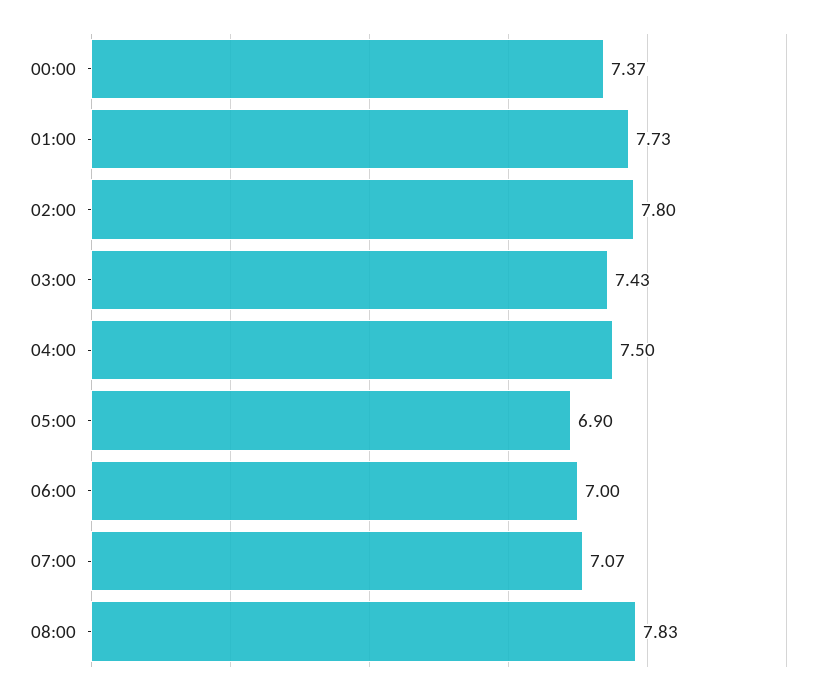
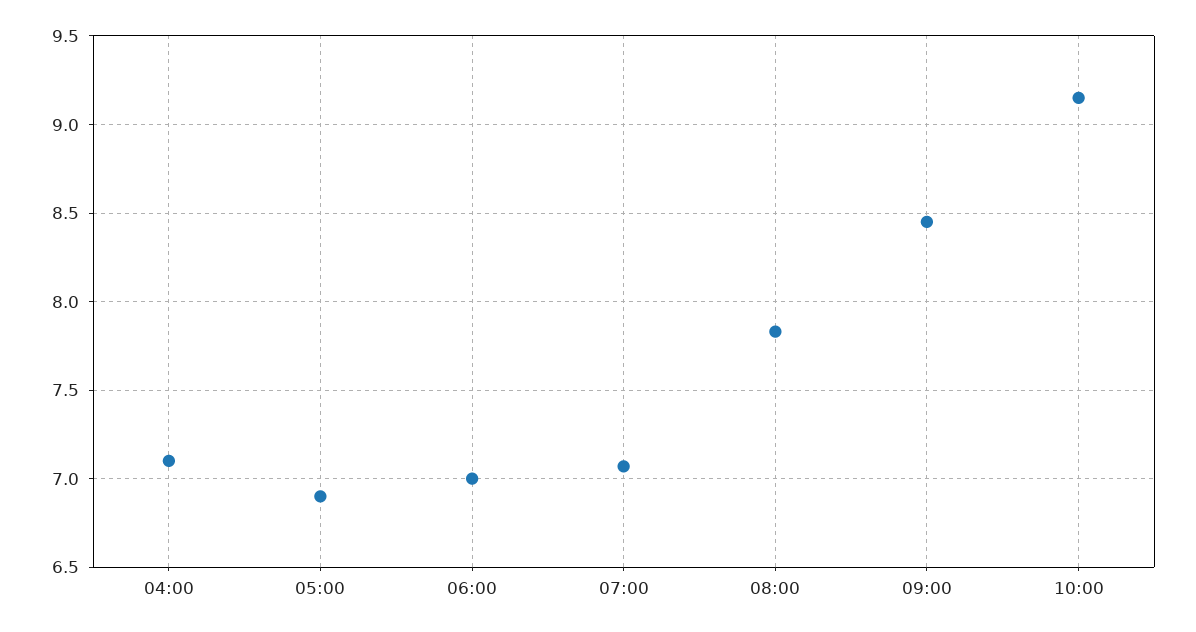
00:00: 7.37 -> none
01:00: 7.73 -> none
02:00: 7.8 -> none
03:00: 7.43 -> none
04:00: 7.5 -> 7.1
09:00: none -> 8.45
10:00: none -> 9.15

